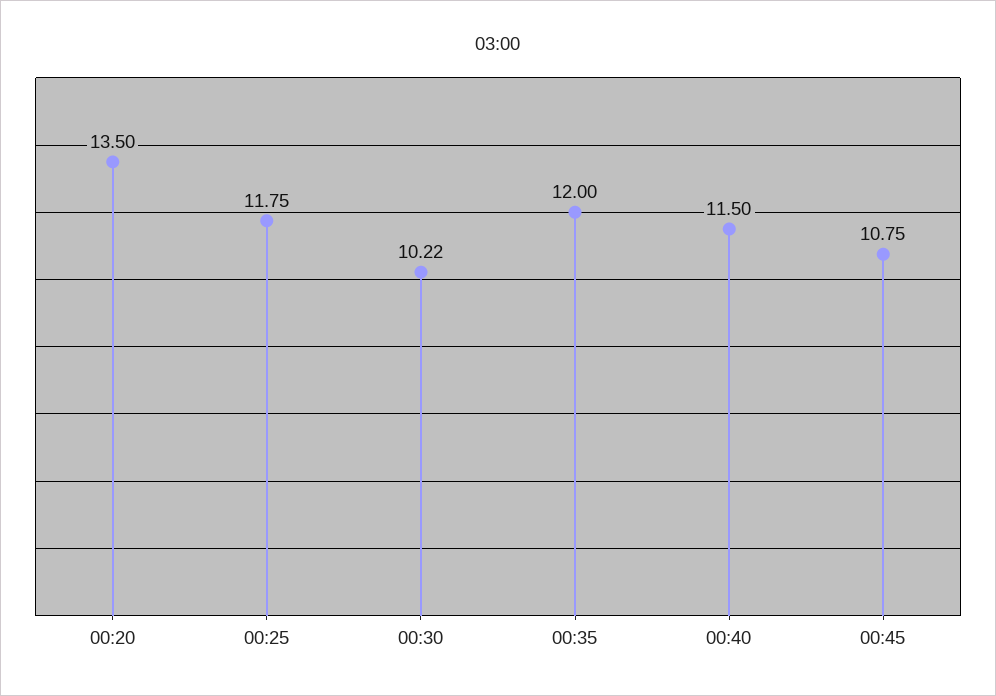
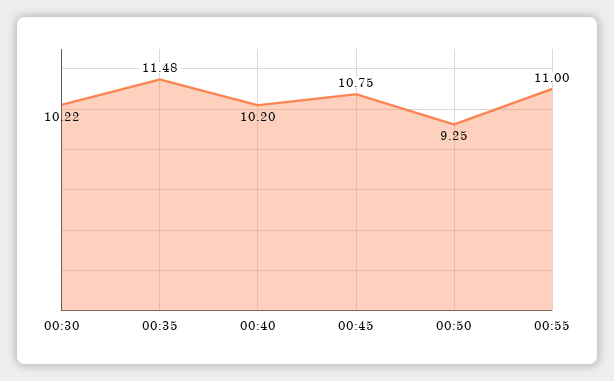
00:20: 13.5 -> none
00:25: 11.75 -> none
00:35: 12 -> 11.48
00:40: 11.5 -> 10.2
00:50: none -> 9.25
00:55: none -> 11

